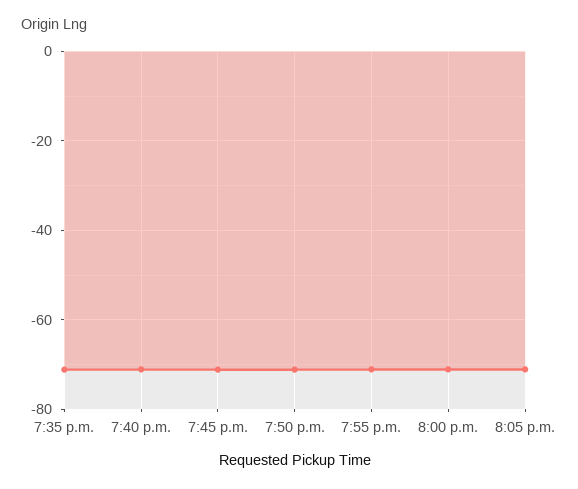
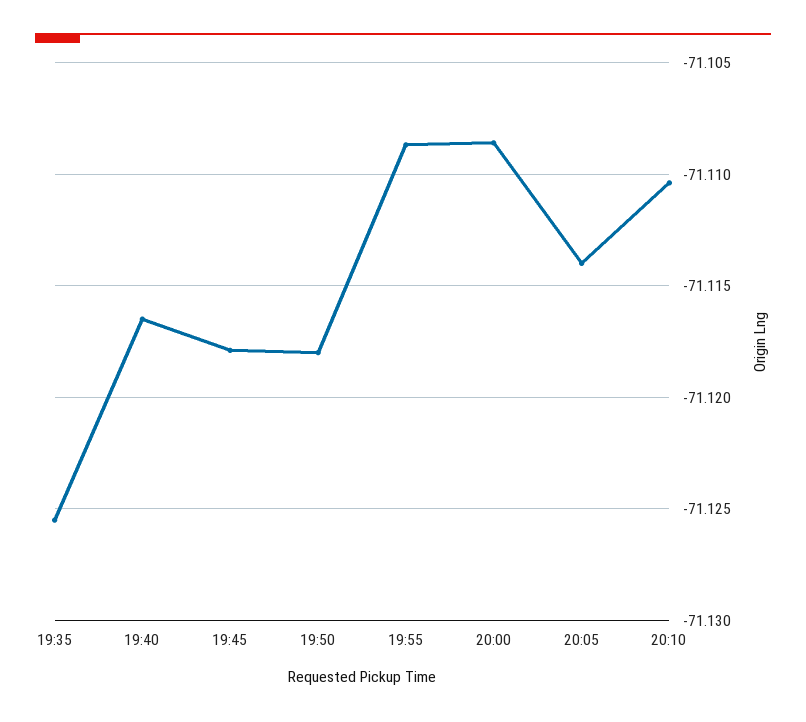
20:10: none -> -71.1105

